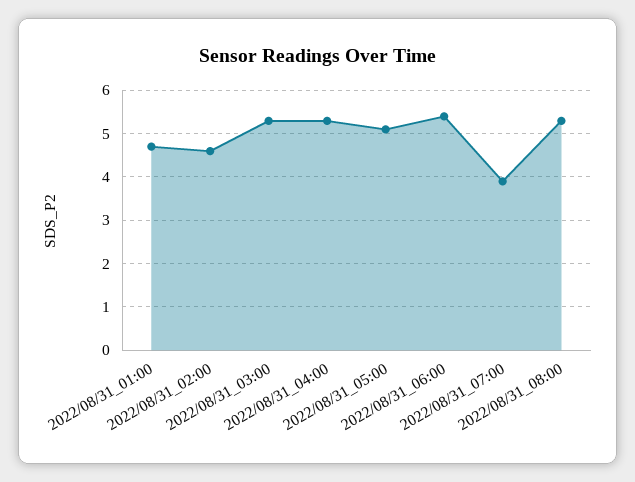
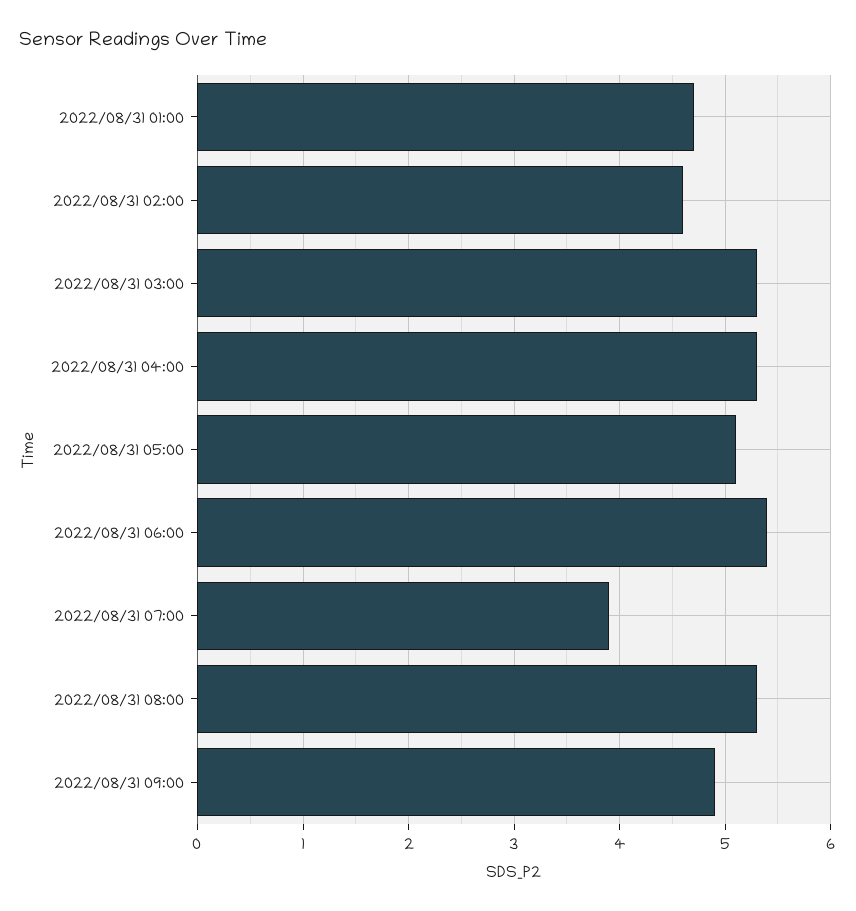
2022/08/31 09:00: none -> 4.9

